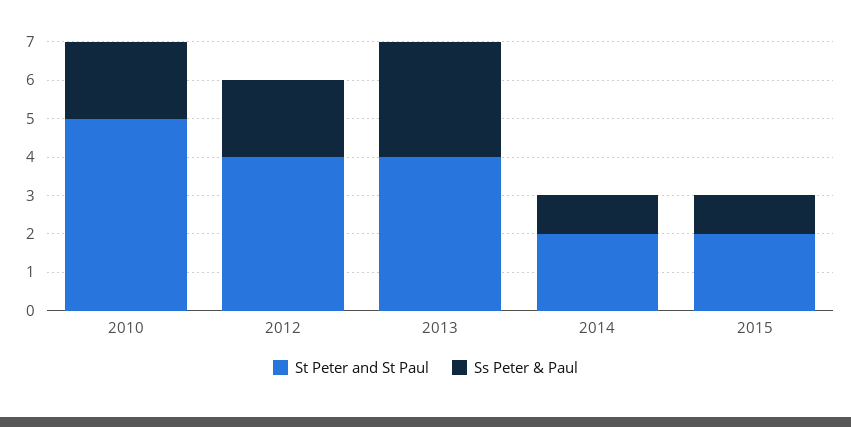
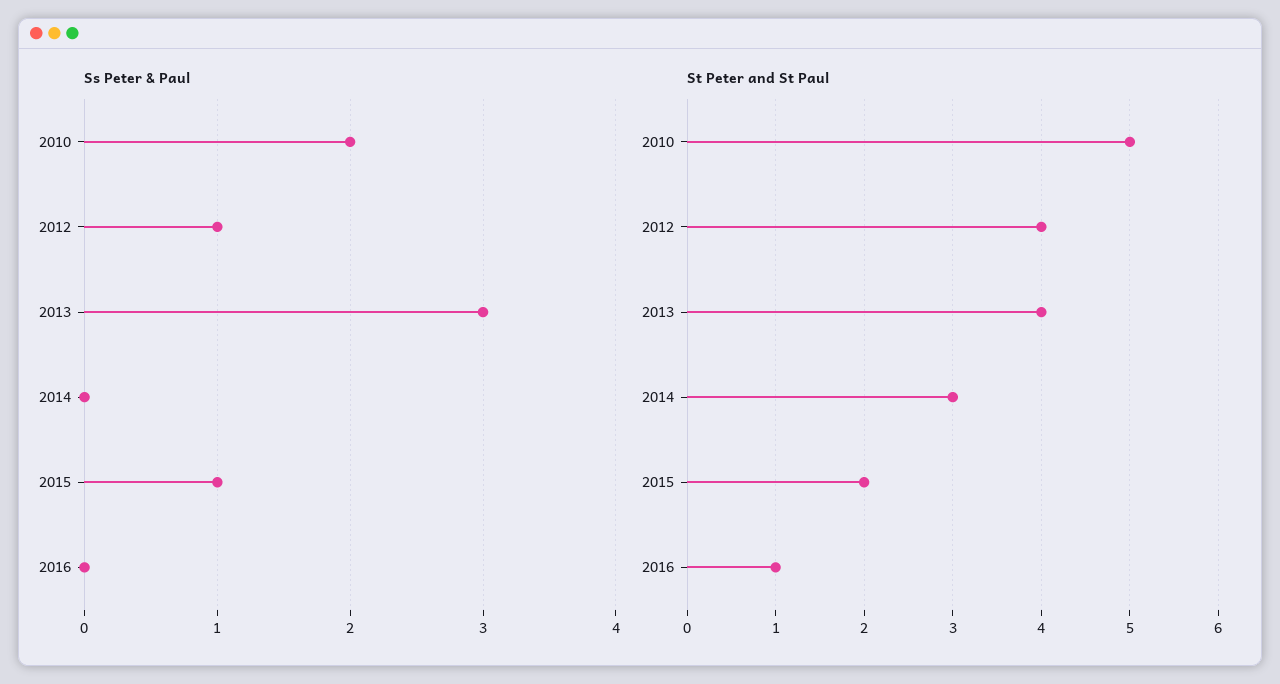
Ss Peter & Paul, 2012: 2 -> 1
St Peter and St Paul, 2014: 2 -> 3
Ss Peter & Paul, 2014: 1 -> 0
Ss Peter & Paul, 2016: none -> 0
St Peter and St Paul, 2016: none -> 1

